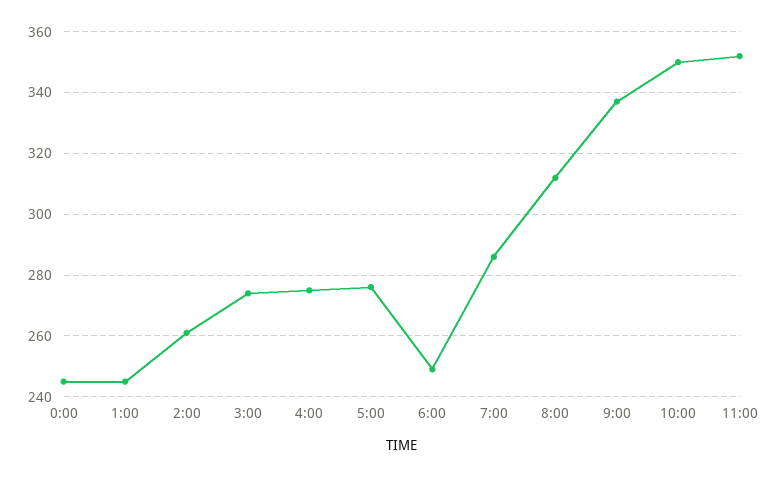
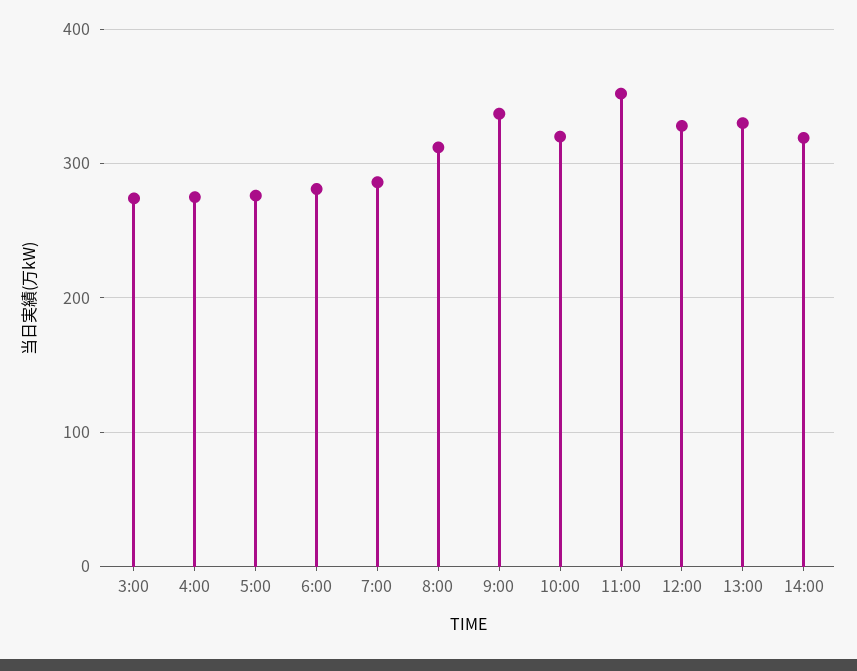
0:00: 245 -> none
1:00: 245 -> none
2:00: 260 -> none
6:00: 250 -> 280
10:00: 350 -> 320
12:00: none -> 330
13:00: none -> 330
14:00: none -> 320

